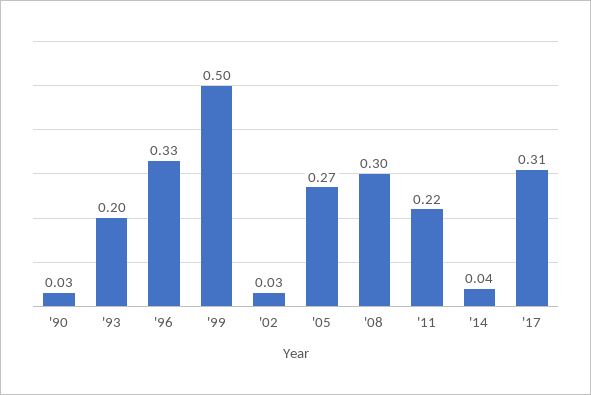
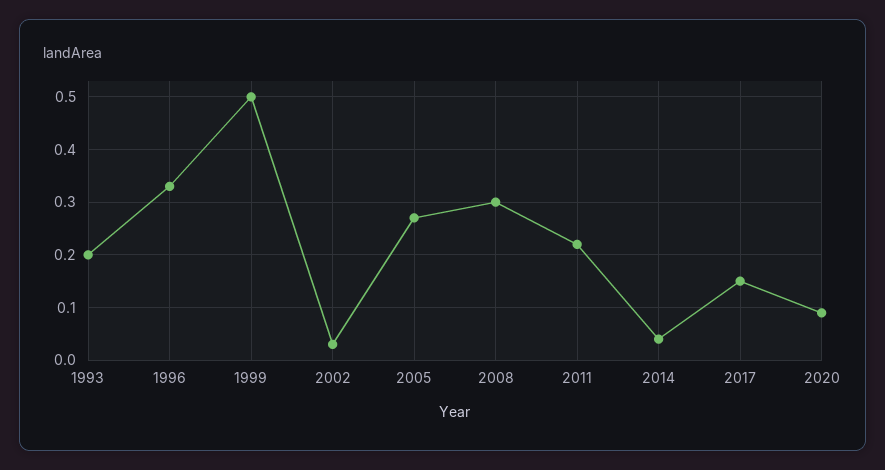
'90: 0.03 -> none
'17: 0.31 -> 0.15
2020: none -> 0.1

